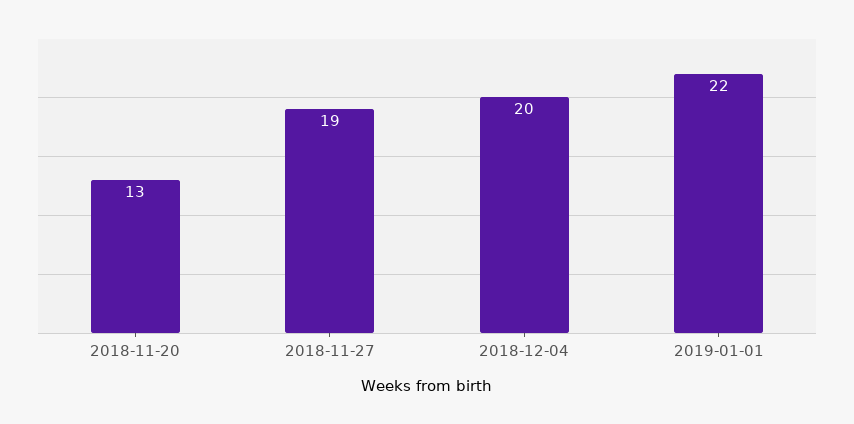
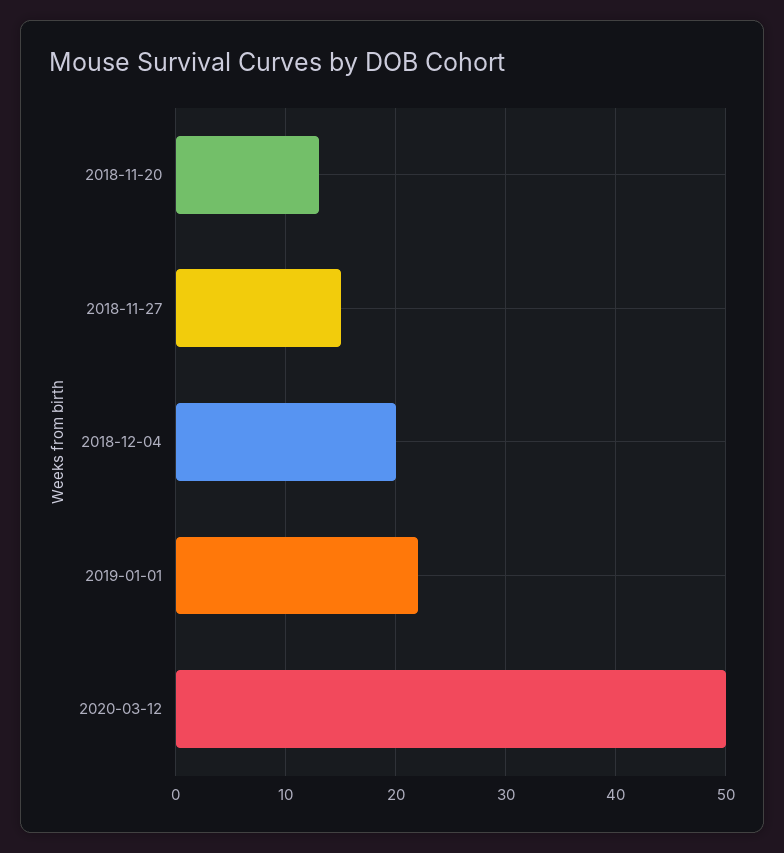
2018-11-27: 19 -> 15
2020-03-12: none -> 50

